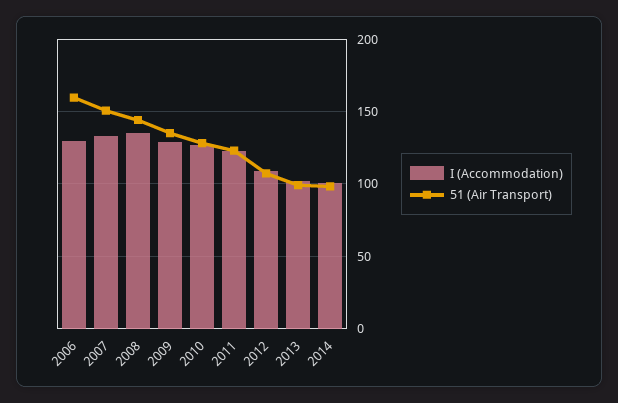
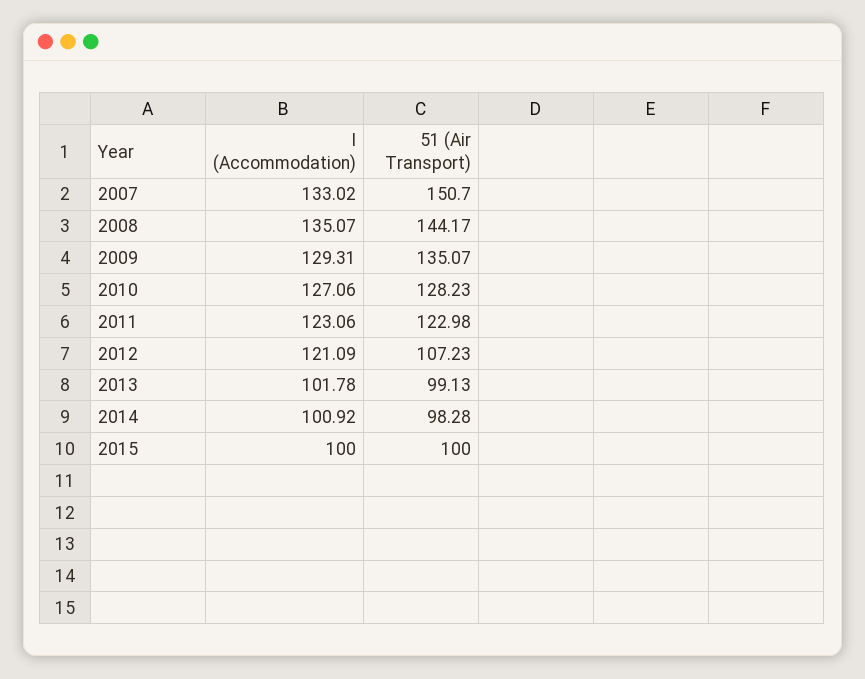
I (Accommodation), 2006: 130 -> none
51 (Air Transport), 2006: 160 -> none
I (Accommodation), 2012: 110 -> 121.09
I (Accommodation), 2015: none -> 100
51 (Air Transport), 2015: none -> 100

